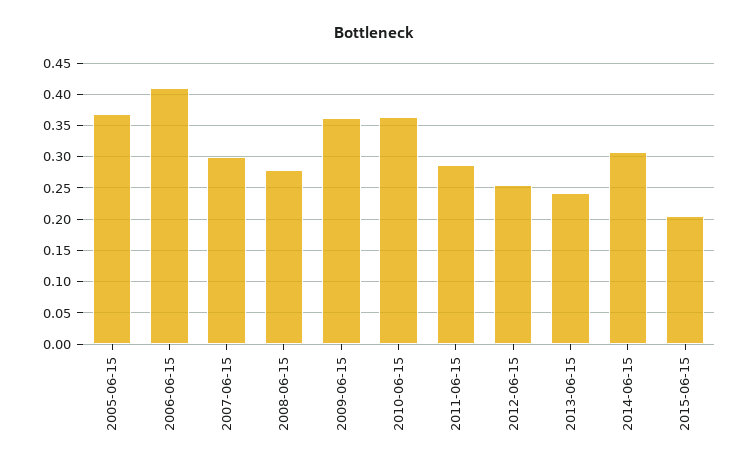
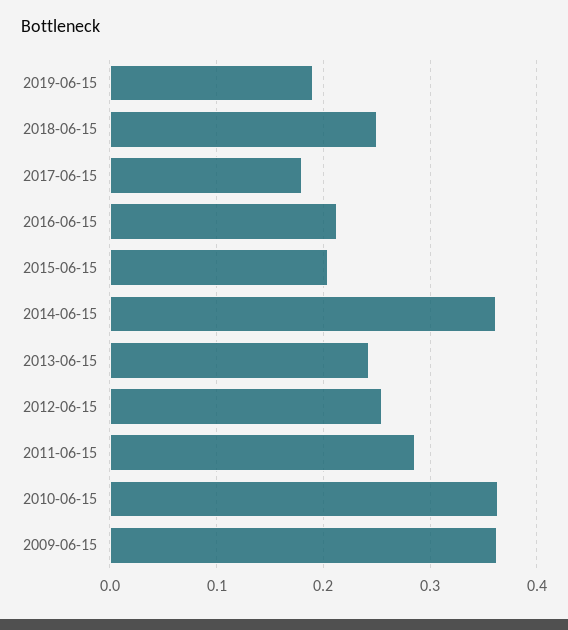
2005-06-15: 0.37 -> none
2006-06-15: 0.41 -> none
2007-06-15: 0.3 -> none
2008-06-15: 0.28 -> none
2014-06-15: 0.31 -> 0.36
2019-06-15: none -> 0.19
2018-06-15: none -> 0.25
2017-06-15: none -> 0.18
2016-06-15: none -> 0.21

